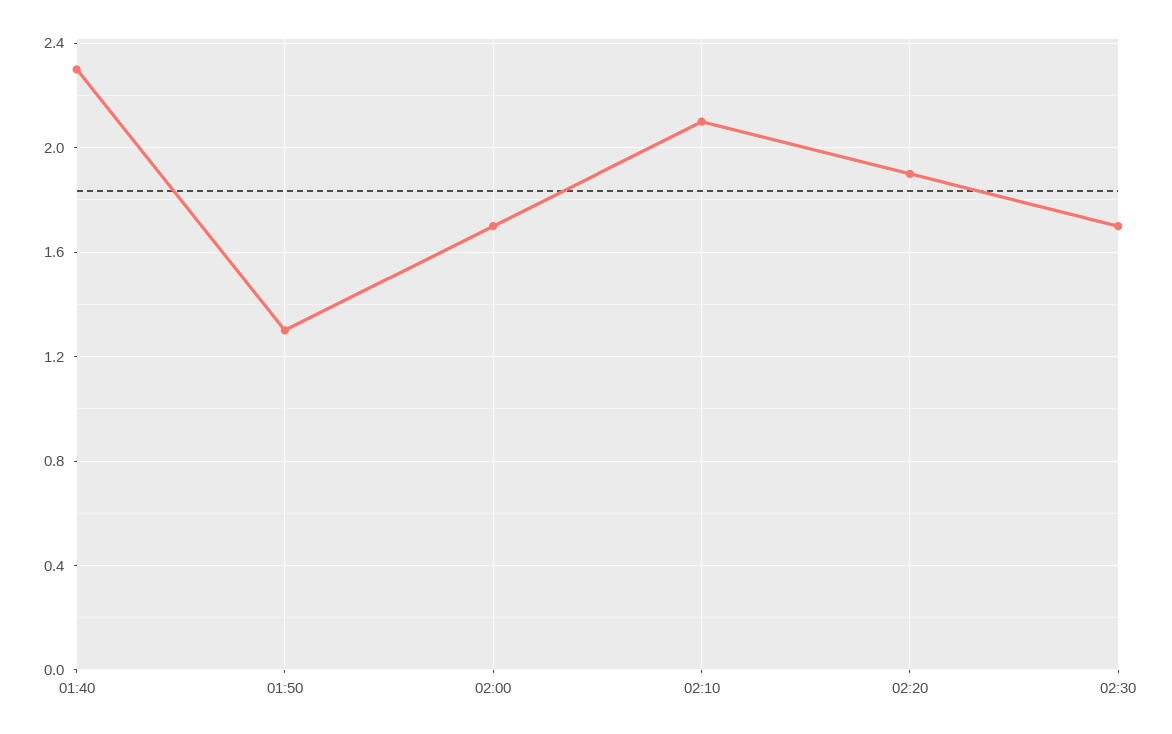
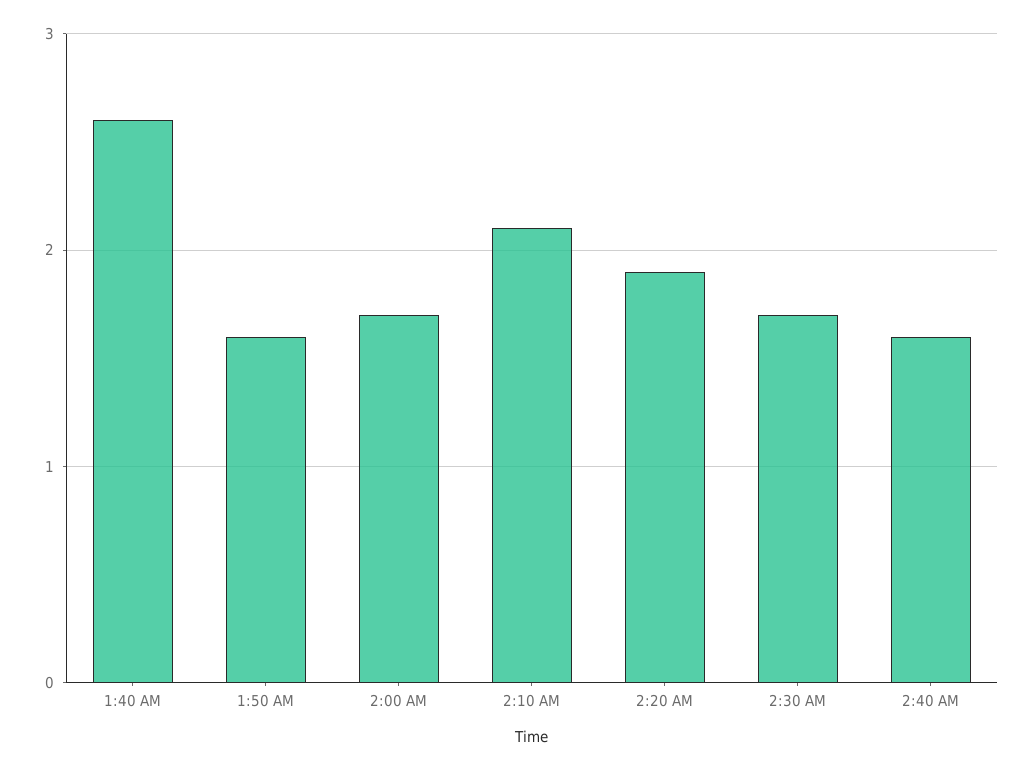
01:40: 2.3 -> 2.6
01:50: 1.3 -> 1.6
2:40 AM: none -> 1.6

